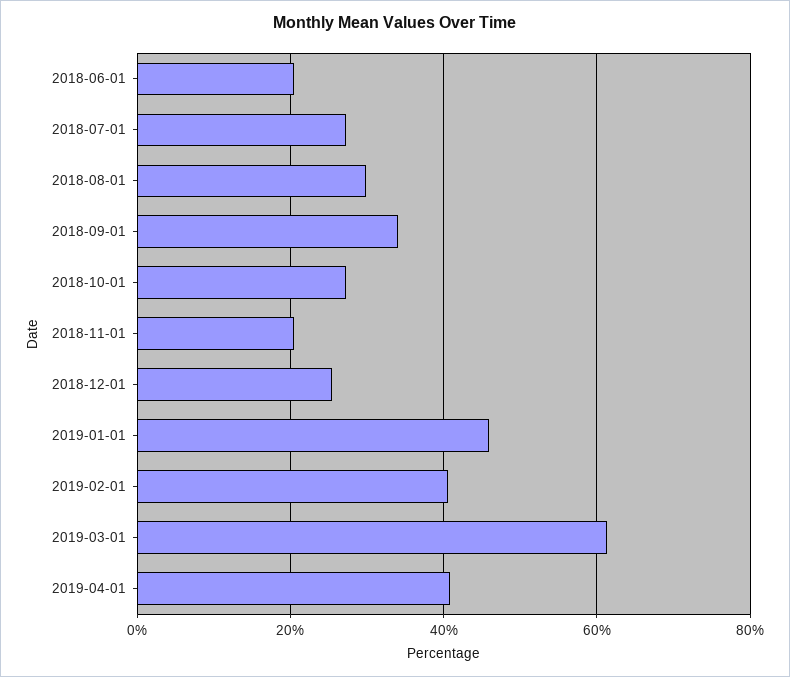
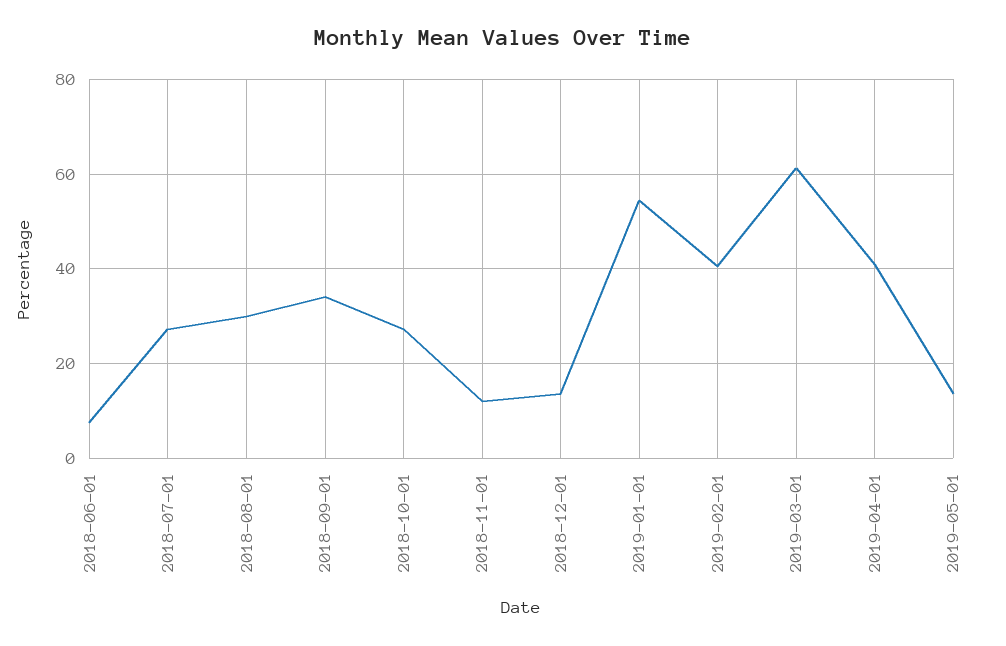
2018-06-01: 20 -> 8
2018-11-01: 20 -> 12
2018-12-01: 26 -> 14
2019-01-01: 46 -> 54
2019-05-01: none -> 14

